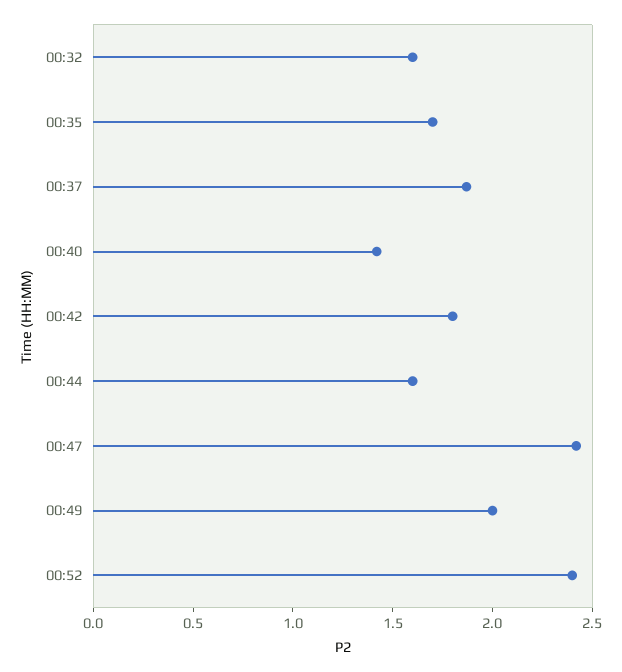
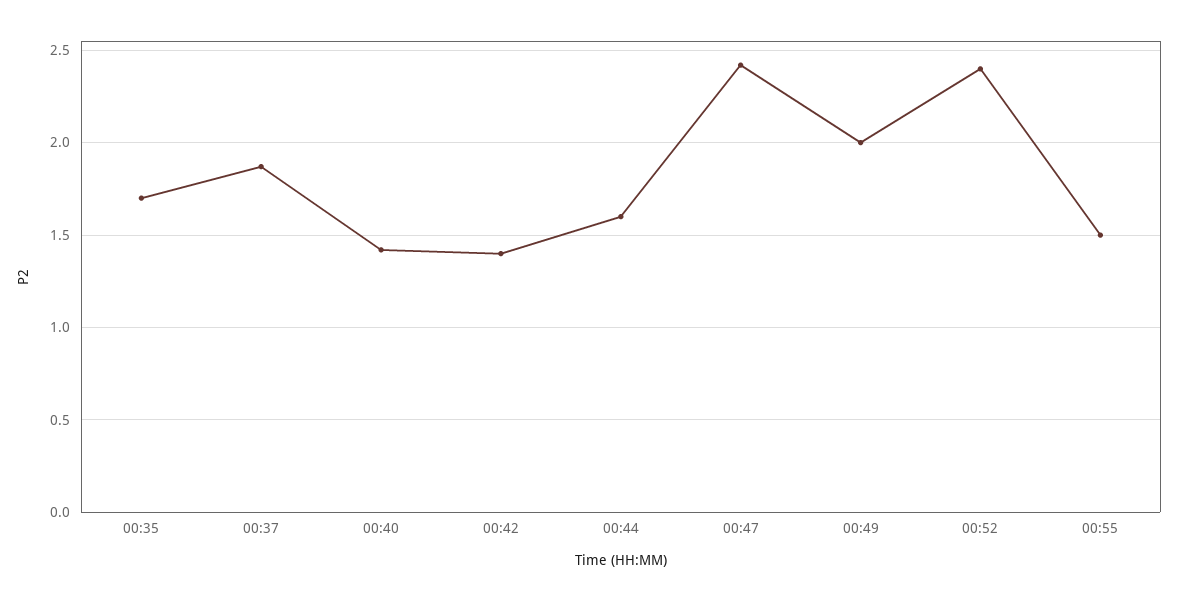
00:32: 1.6 -> none
00:42: 1.8 -> 1.4
00:55: none -> 1.5

